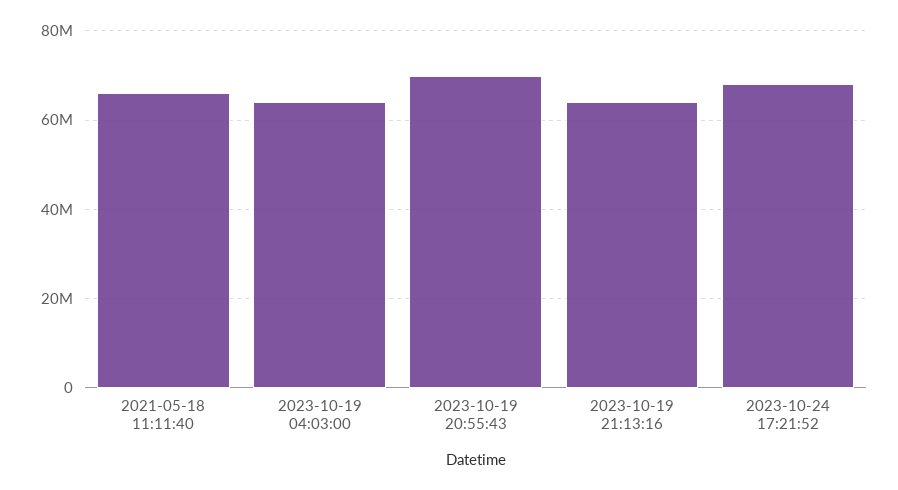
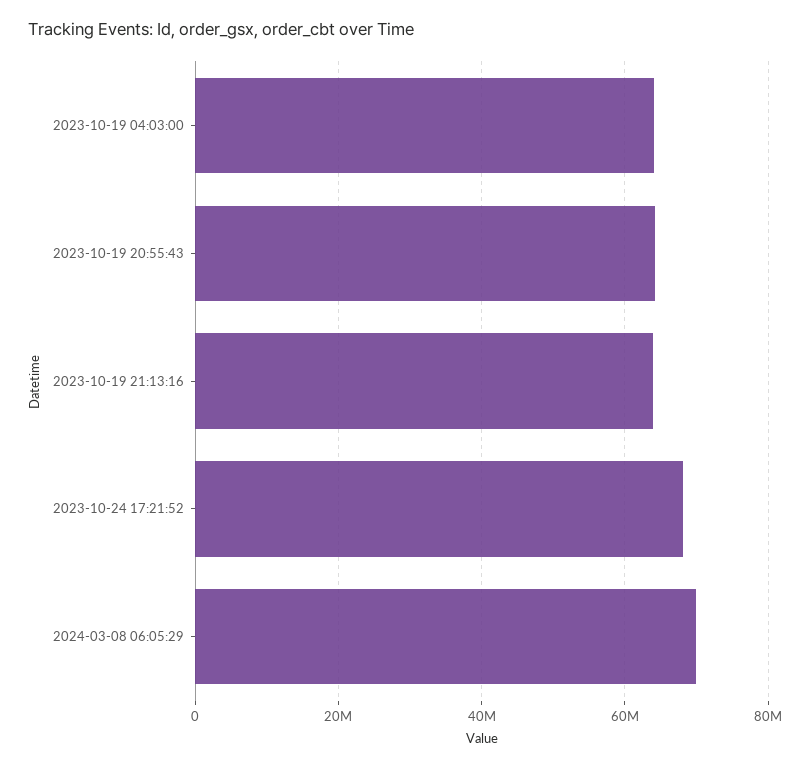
2021-05-18 11:11:40: 66000000 -> none
2023-10-19 20:55:43: 70000000 -> 64000000
2024-03-08 06:05:29: none -> 70000000

